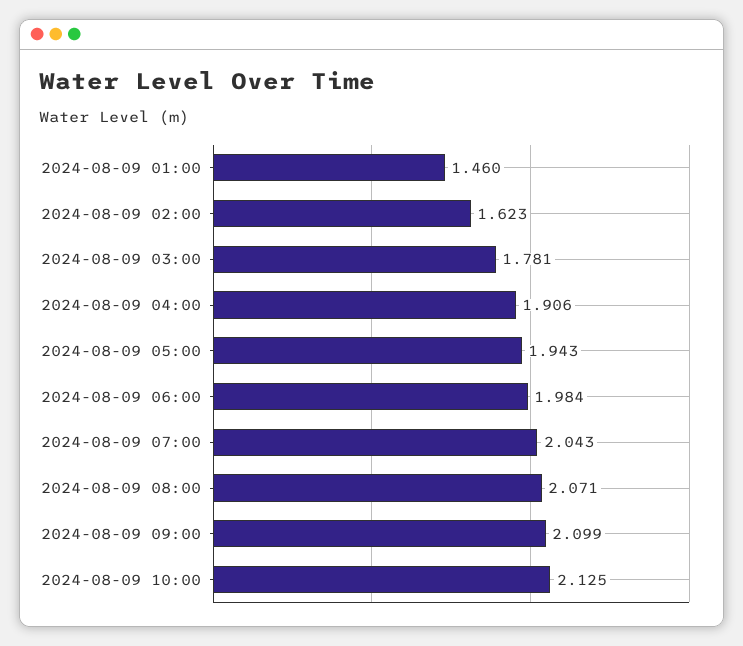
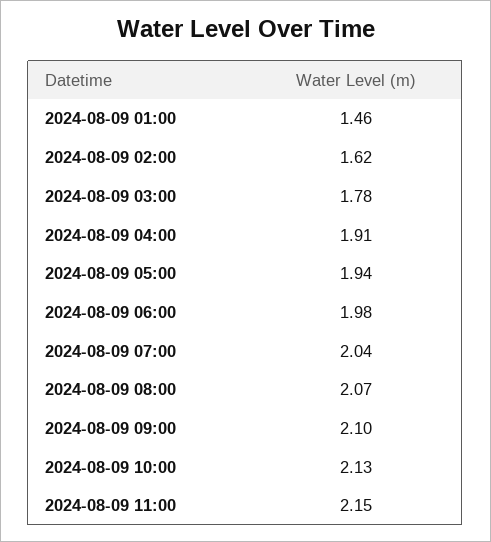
2024-08-09 11:00: none -> 2.15

